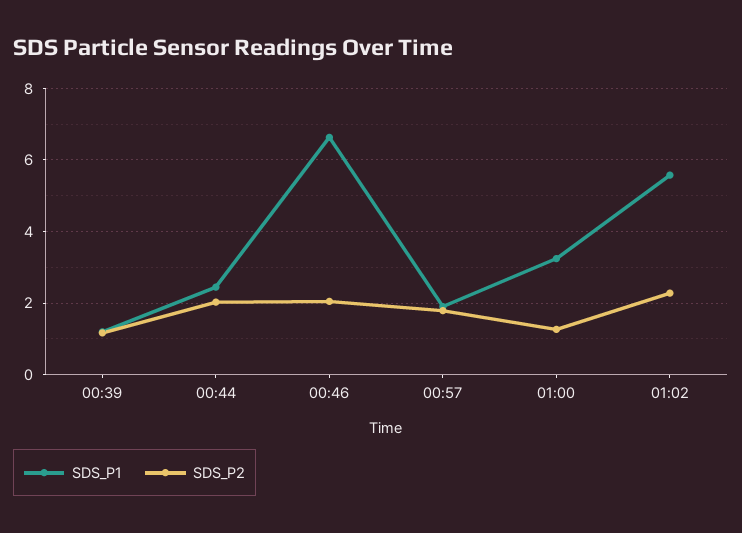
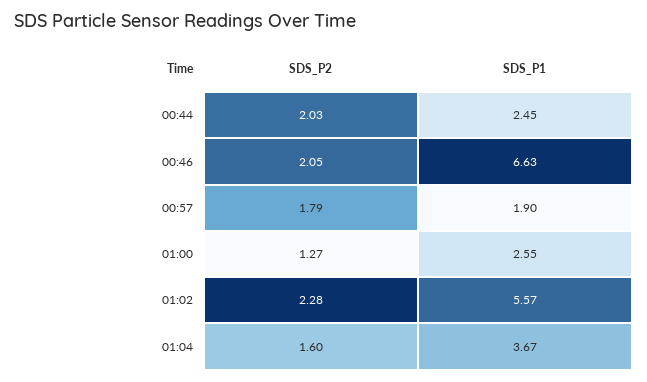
SDS_P1, 00:39: 1.2 -> none
SDS_P2, 00:39: 1.2 -> none
SDS_P1, 01:00: 3.2 -> 2.55
SDS_P2, 01:04: none -> 1.6
SDS_P1, 01:04: none -> 3.67

